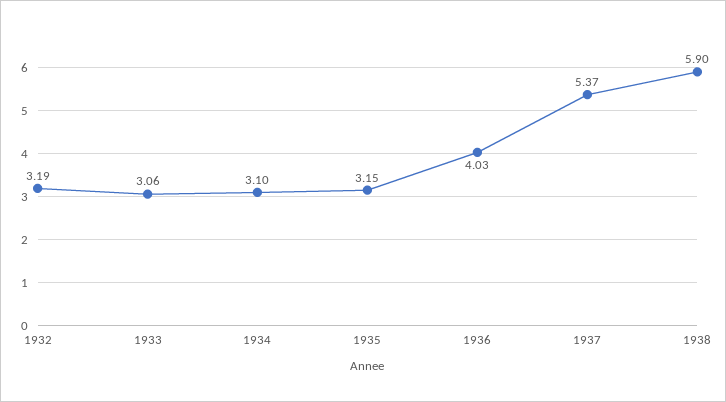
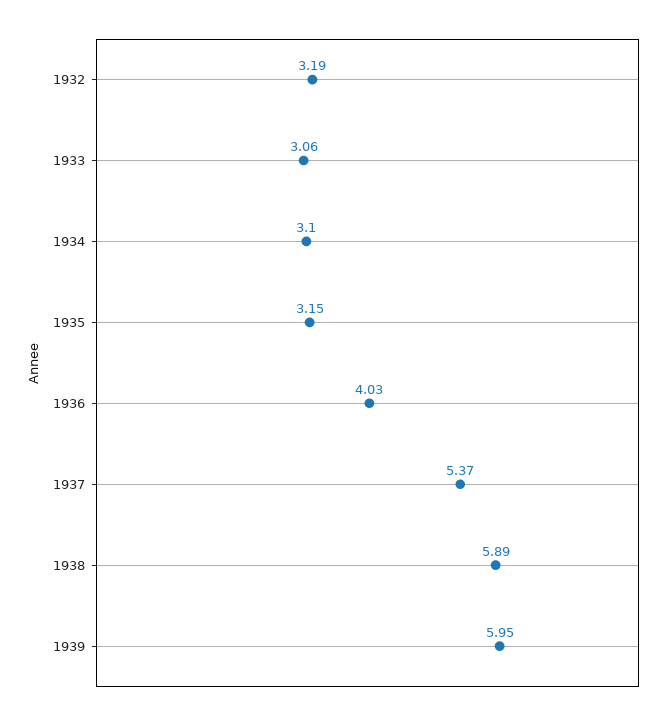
1938: 5.9 -> 5.89
1939: none -> 5.95

